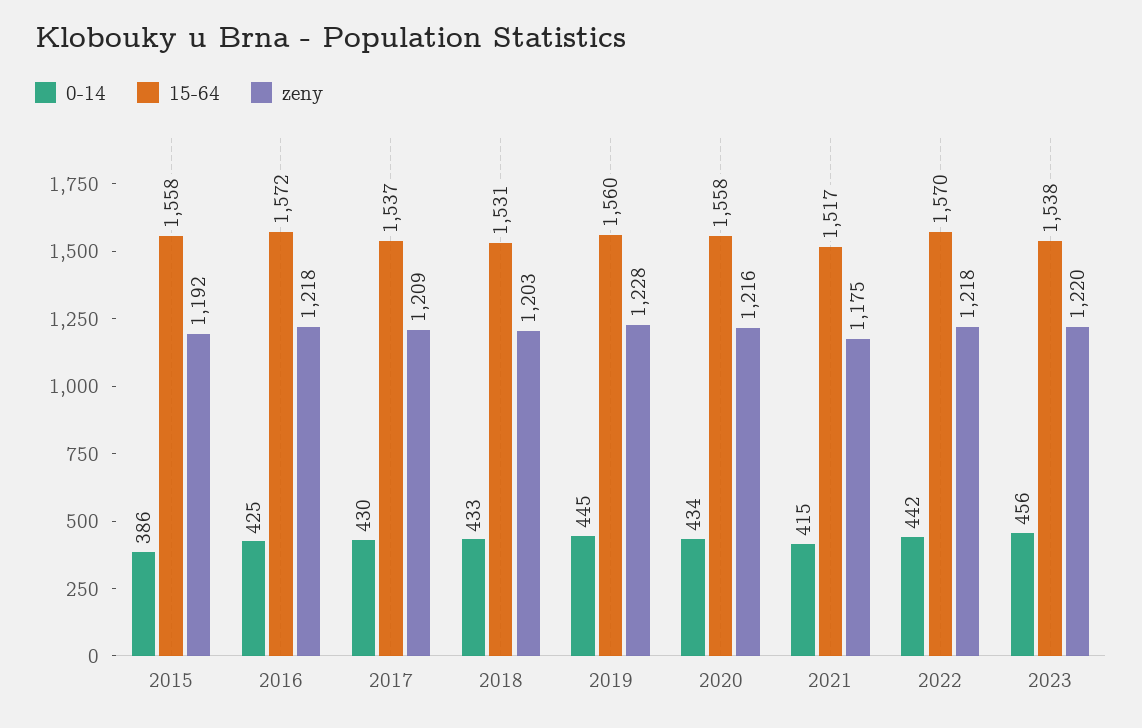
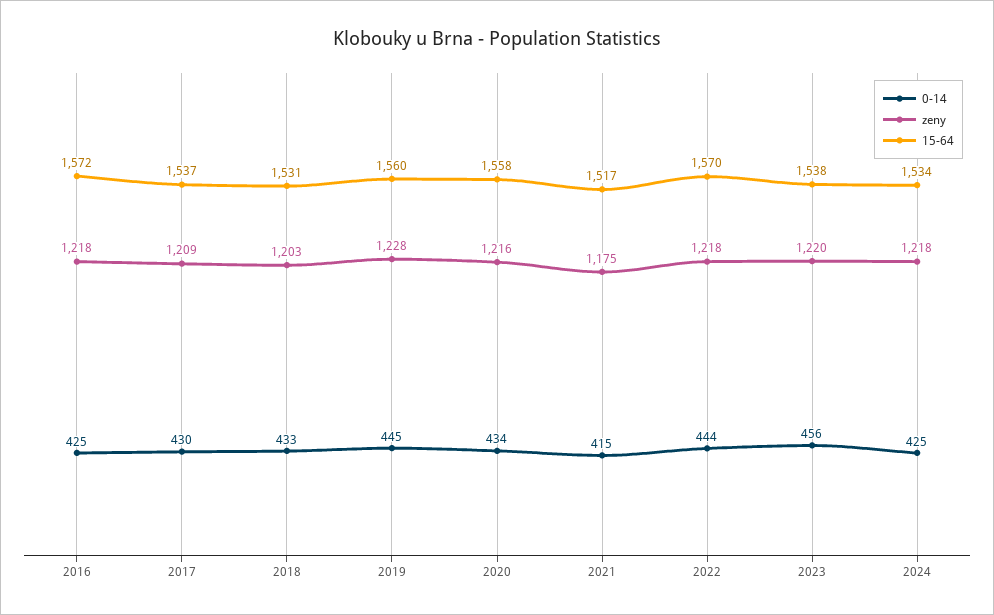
0-14, 2015: 386 -> none
15-64, 2015: 1558 -> none
zeny, 2015: 1192 -> none
0-14, 2022: 442 -> 444
0-14, 2024: none -> 425
zeny, 2024: none -> 1218
15-64, 2024: none -> 1534

